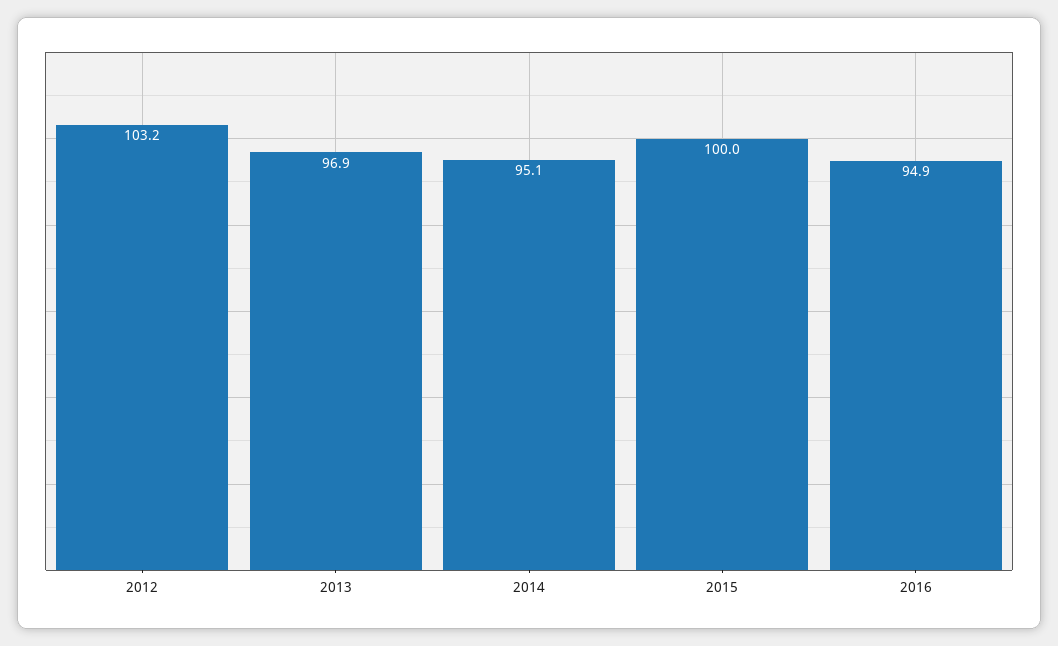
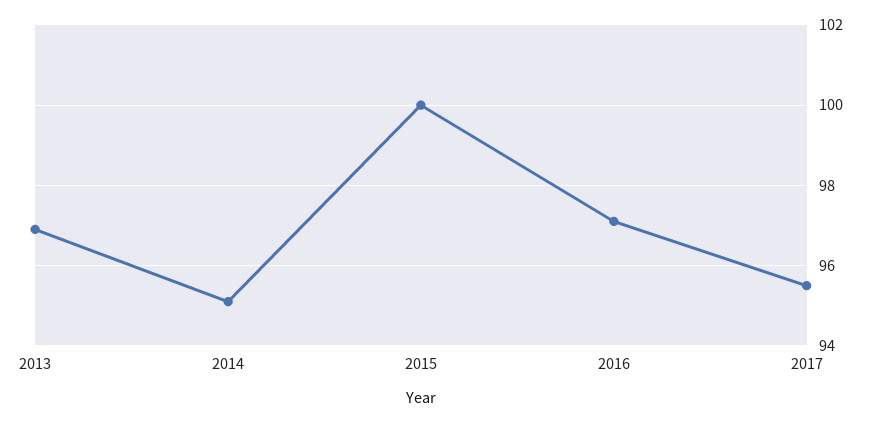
2012: 103.2 -> none
2016: 94.9 -> 97
2017: none -> 95.5

